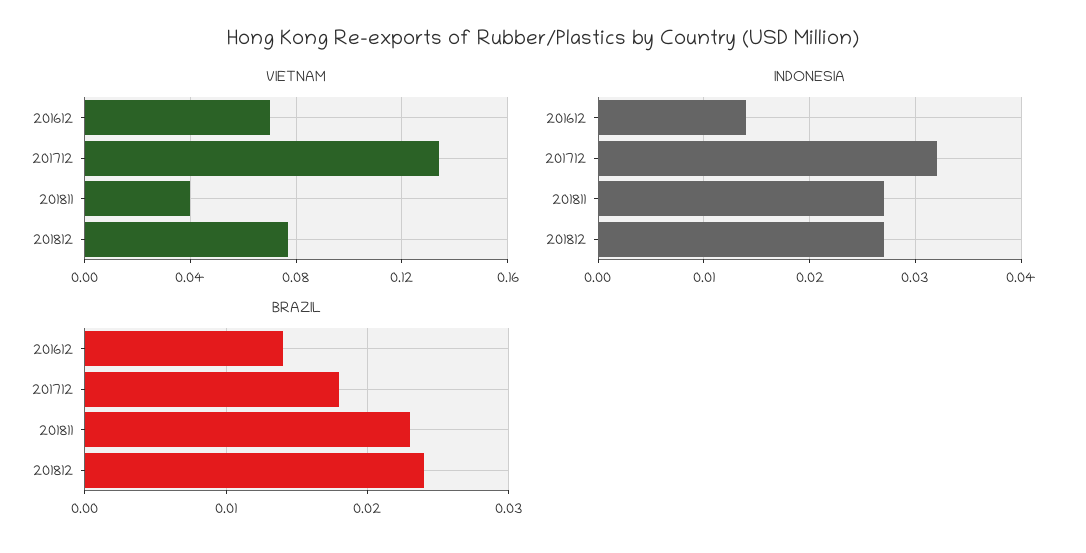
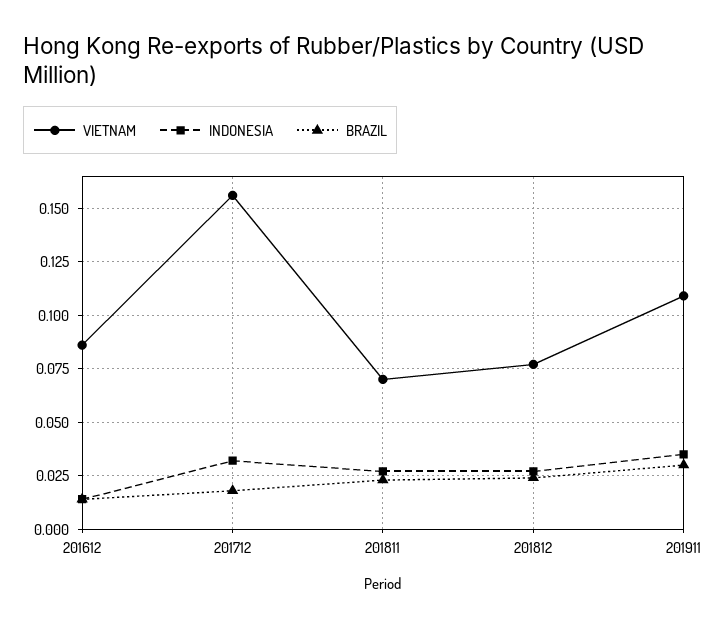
VIETNAM, 201612: 0.07 -> 0.085
VIETNAM, 201712: 0.135 -> 0.155
VIETNAM, 201811: 0.04 -> 0.07
VIETNAM, 201911: none -> 0.11
INDONESIA, 201911: none -> 0.035
BRAZIL, 201911: none -> 0.03

